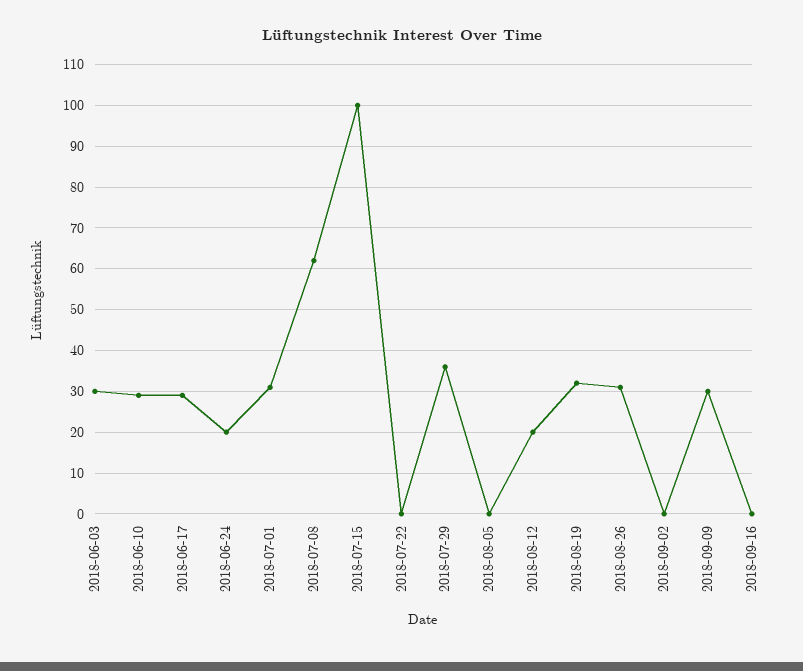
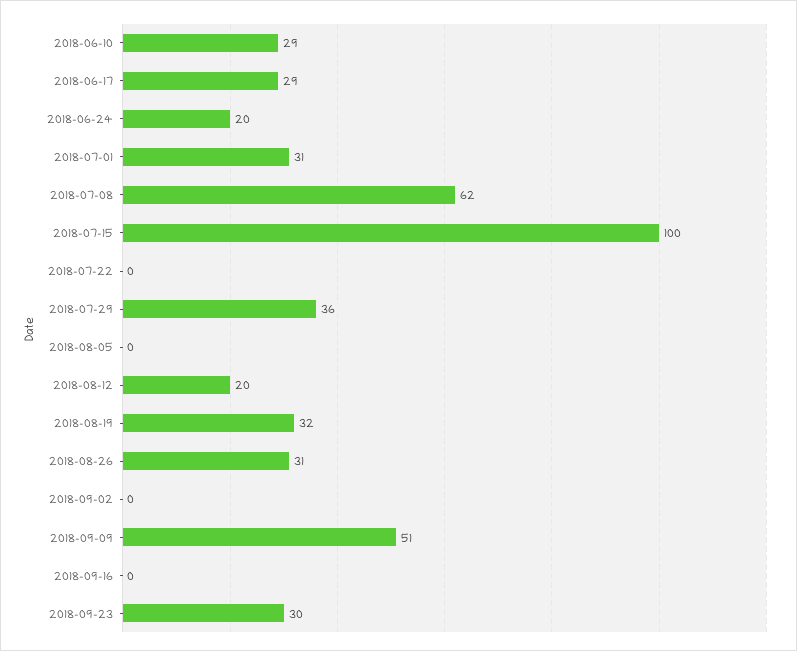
2018-06-03: 30 -> none
2018-09-09: 30 -> 51
2018-09-23: none -> 30

